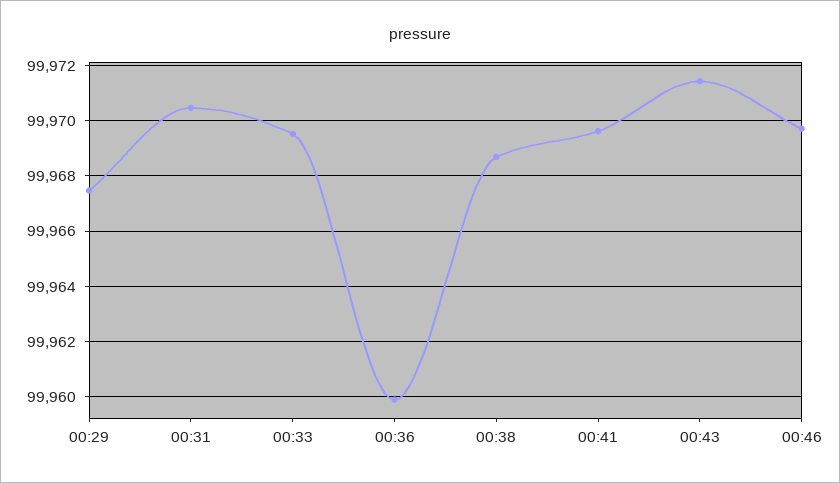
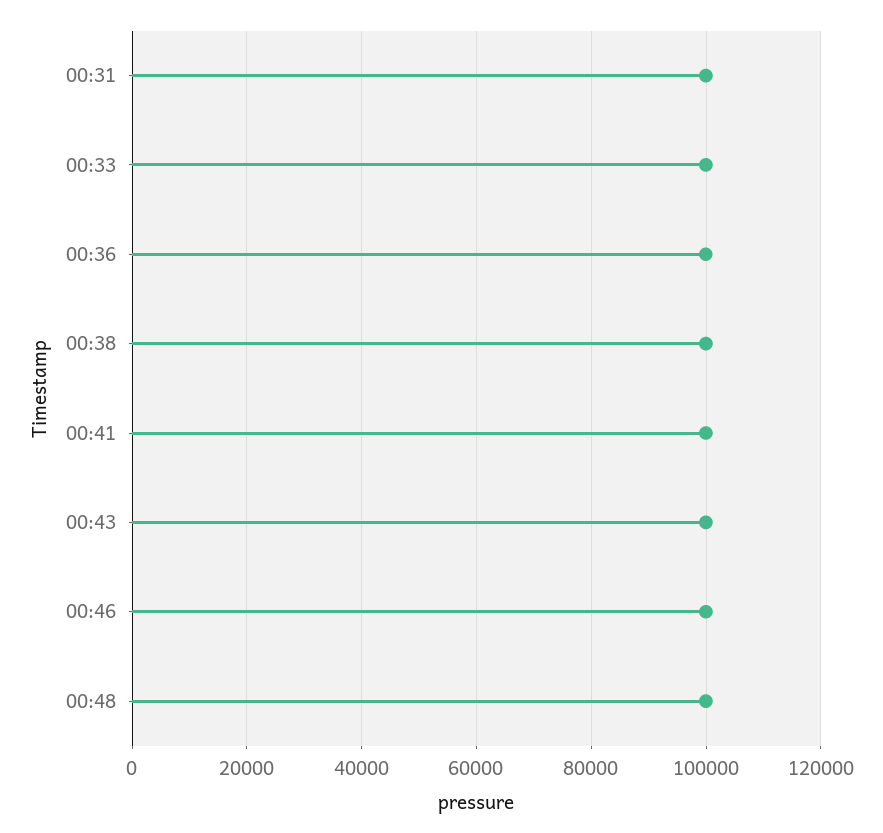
00:29: 99967.5 -> none
00:48: none -> 100000

